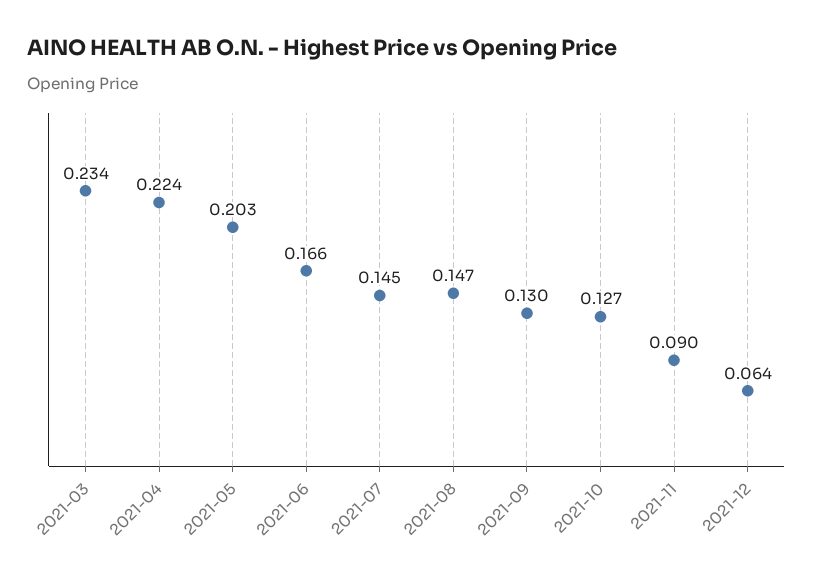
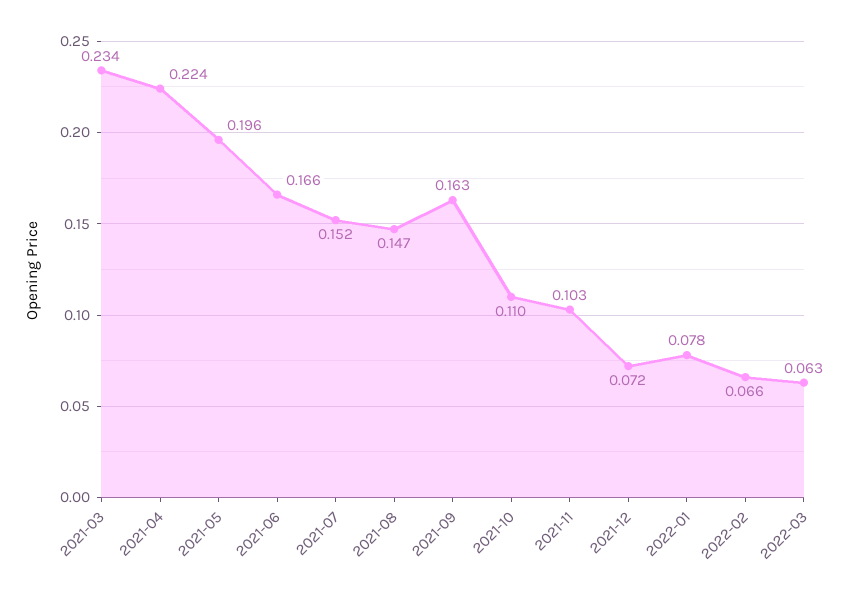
2021-05: 0.203 -> 0.196
2021-07: 0.145 -> 0.152
2021-09: 0.13 -> 0.163
2021-10: 0.127 -> 0.11
2021-11: 0.09 -> 0.103
2021-12: 0.064 -> 0.072
2022-01: none -> 0.078
2022-02: none -> 0.066
2022-03: none -> 0.063

